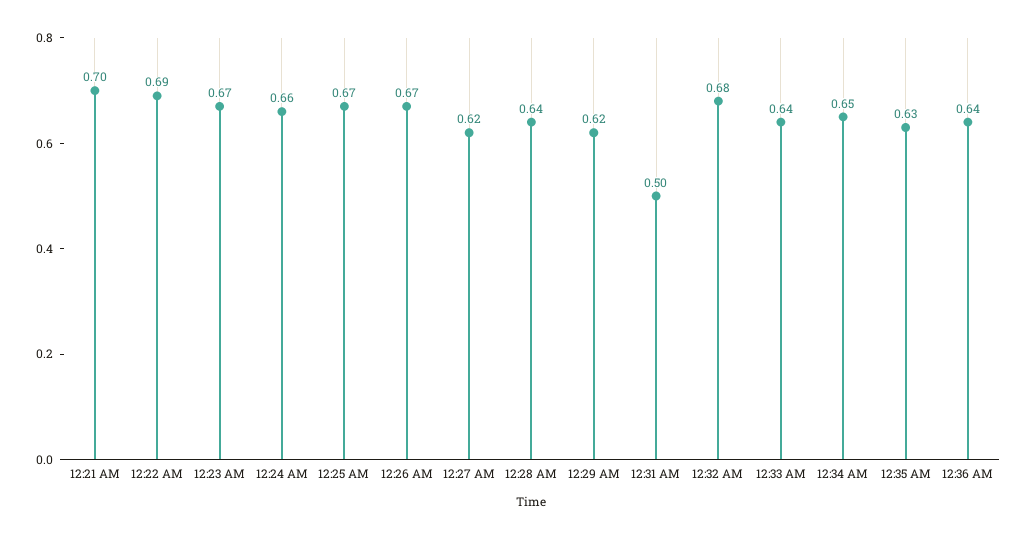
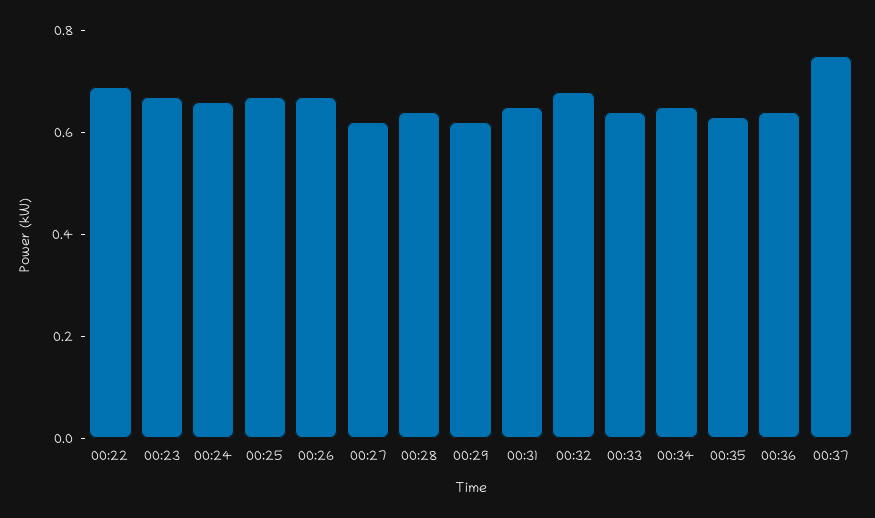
12:21 AM: 0.7 -> none
12:31 AM: 0.5 -> 0.65
00:37: none -> 0.75

